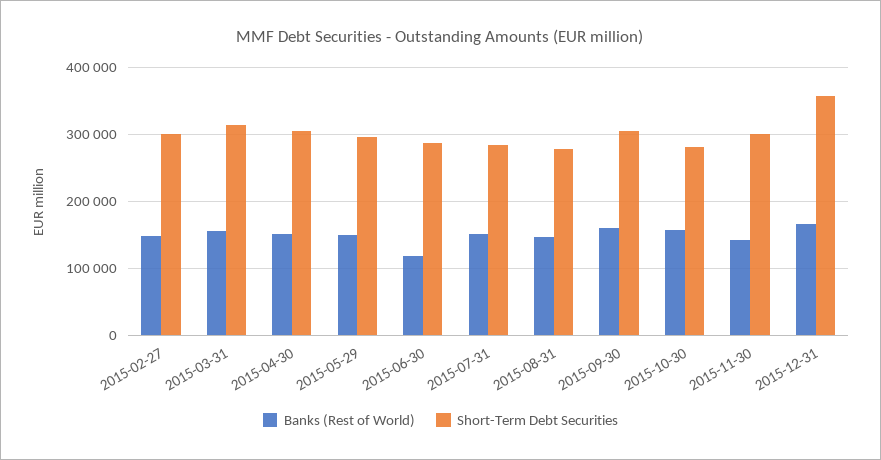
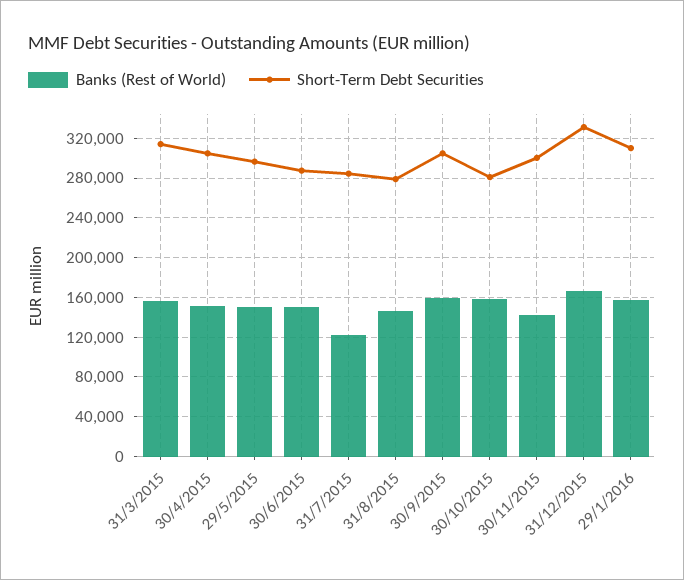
Banks (Rest of World), 2015-02-27: 150000 -> none
Short-Term Debt Securities, 2015-02-27: 300000 -> none
Banks (Rest of World), 2015-06-30: 120000 -> 150000
Banks (Rest of World), 2015-07-31: 150000 -> 120000
Short-Term Debt Securities, 2015-12-31: 360000 -> 330000
Banks (Rest of World), 29/1/2016: none -> 160000
Short-Term Debt Securities, 29/1/2016: none -> 310000

